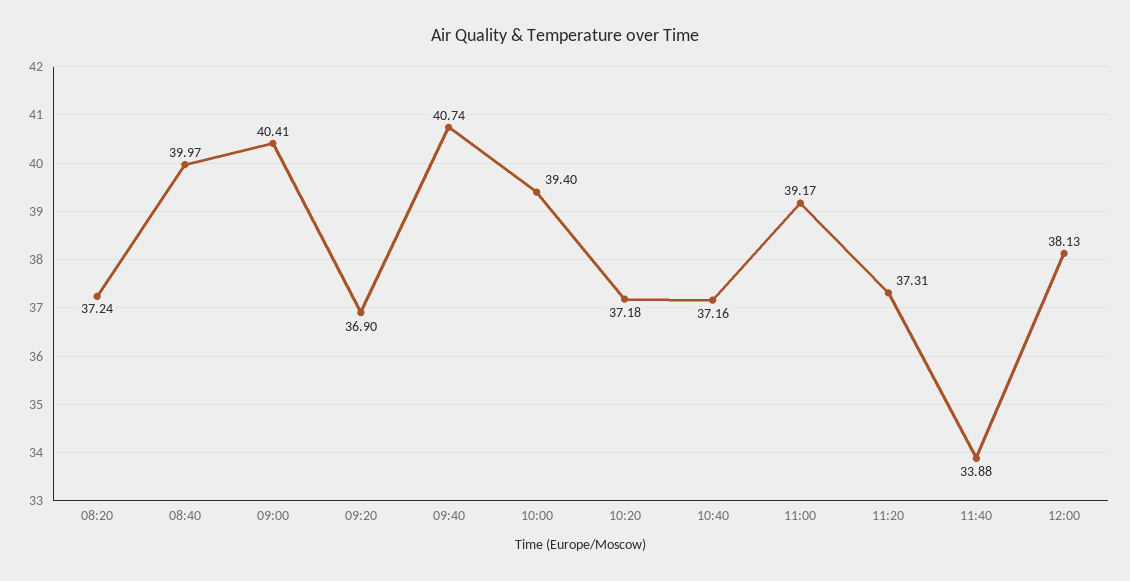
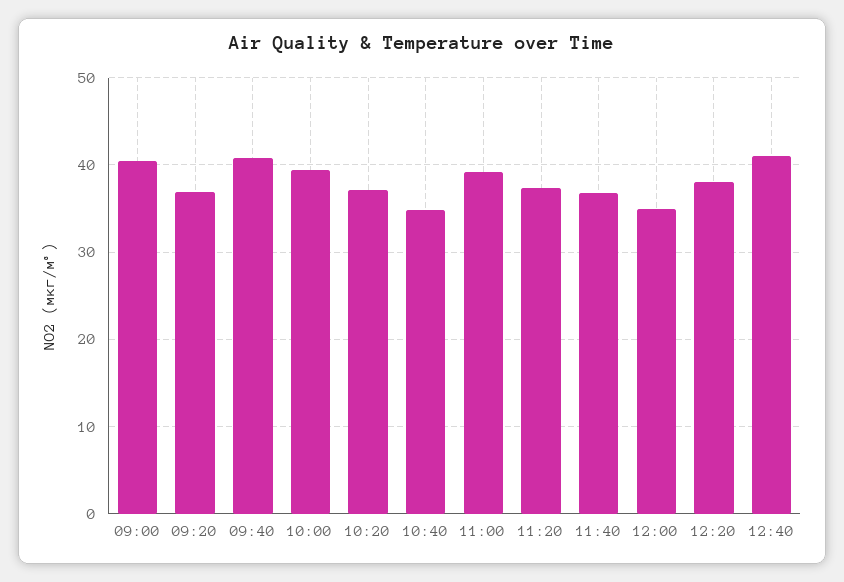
08:20: 37.24 -> none
08:40: 39.97 -> none
10:40: 37.16 -> 35
11:40: 33.88 -> 37
12:00: 38.13 -> 35
12:20: none -> 38
12:40: none -> 41

